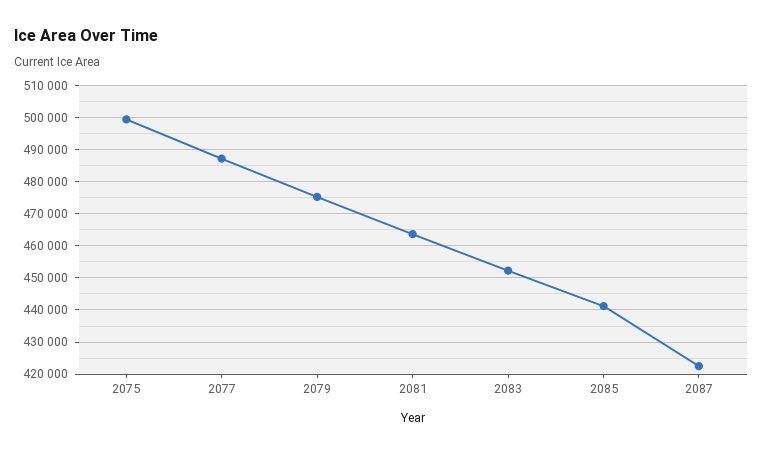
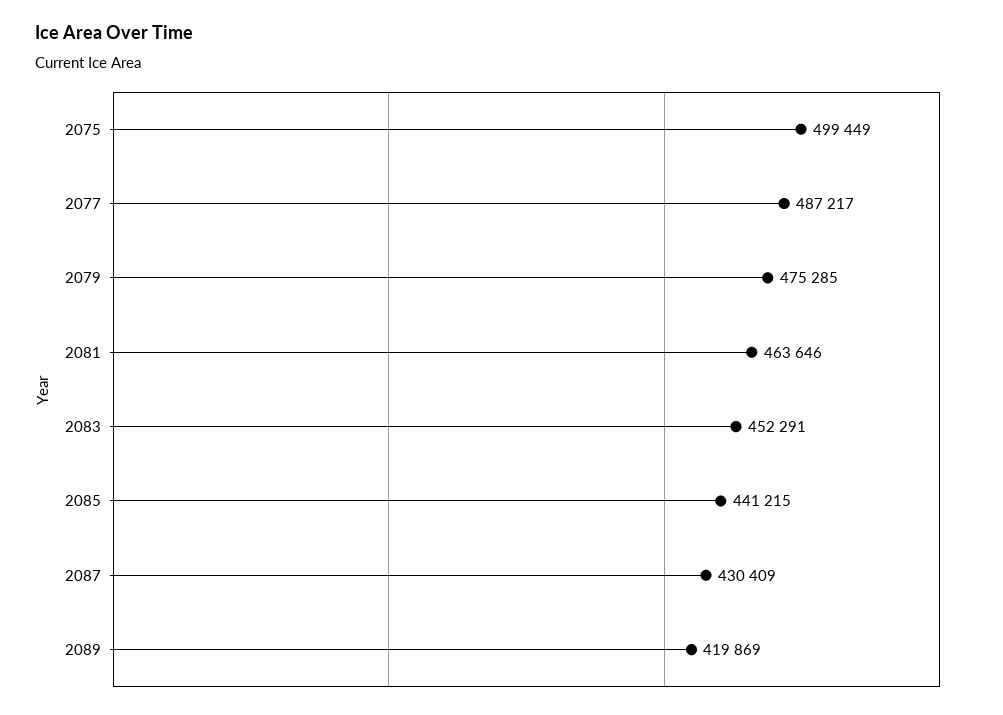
2087: 422000 -> 430409
2089: none -> 419869

